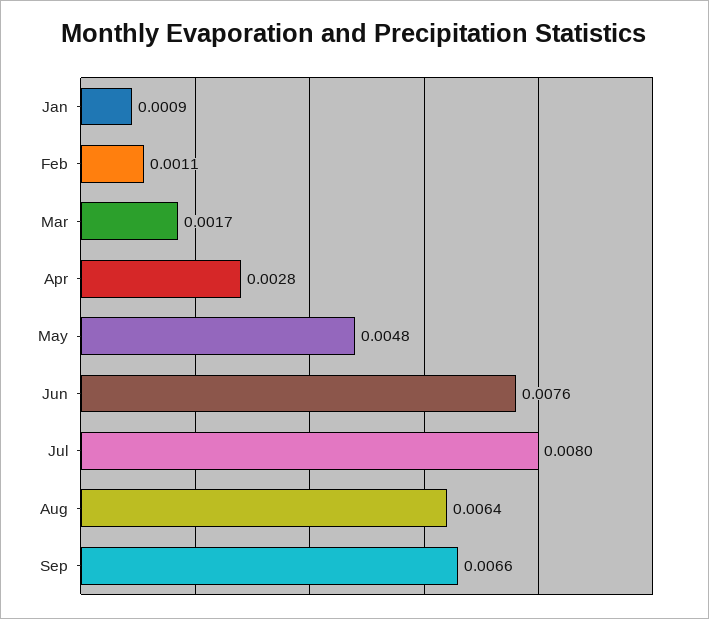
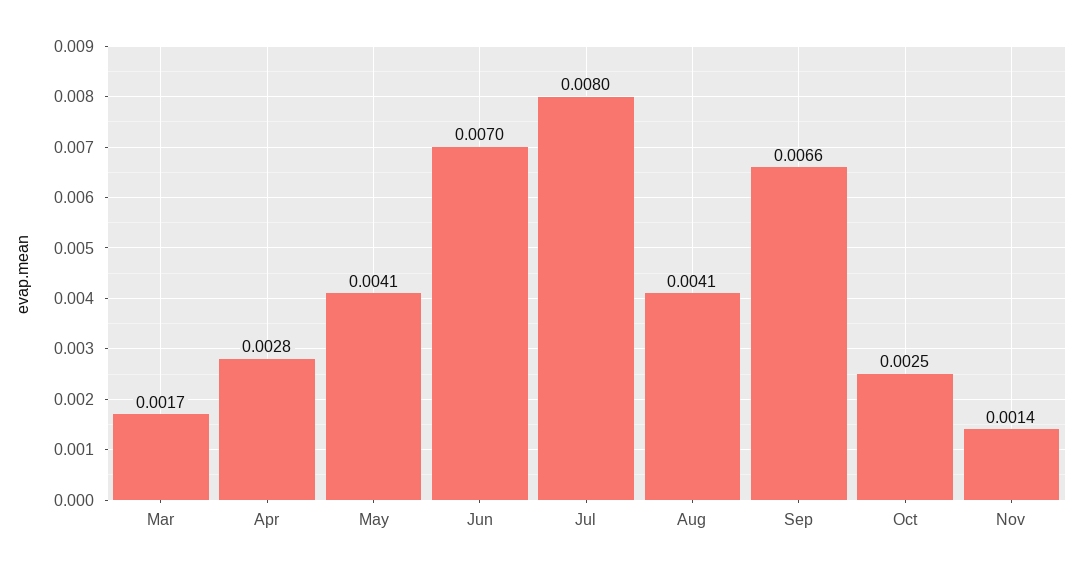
Jan: 0.0009 -> none
Feb: 0.0011 -> none
May: 0.0048 -> 0.0041
Jun: 0.0076 -> 0.007
Aug: 0.0064 -> 0.0041
Oct: none -> 0.0025
Nov: none -> 0.0014

